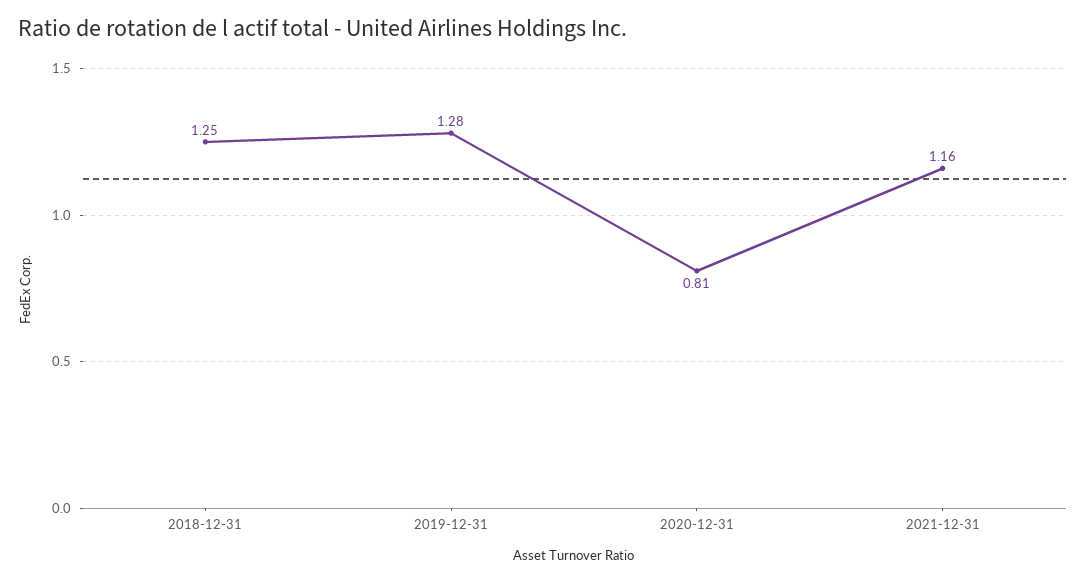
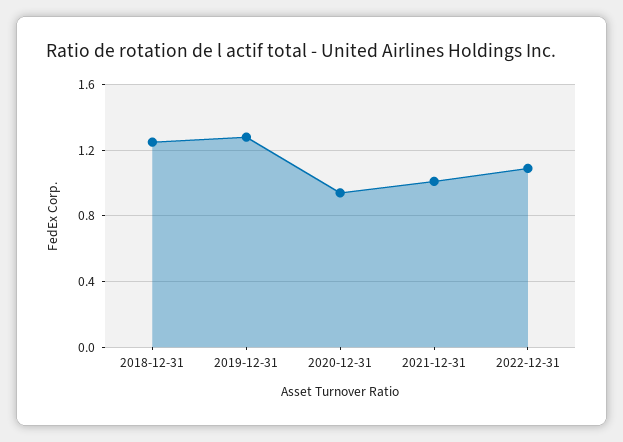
2020-12-31: 0.81 -> 0.95
2021-12-31: 1.16 -> 1
2022-12-31: none -> 1.1

